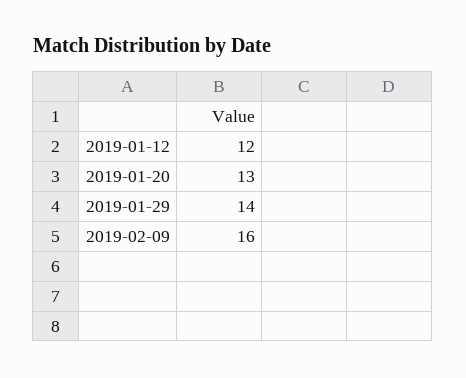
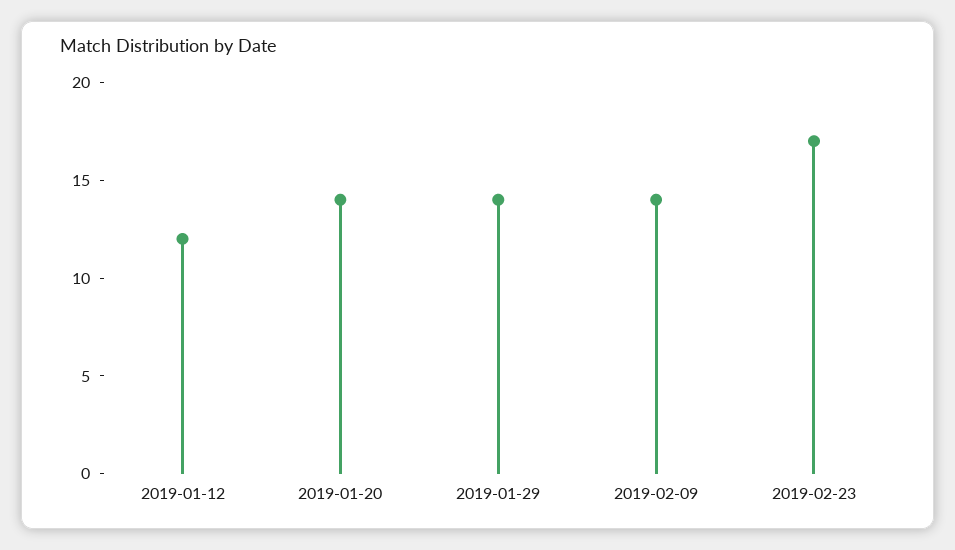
2019-01-20: 13 -> 14
2019-02-09: 16 -> 14
2019-02-23: none -> 17

